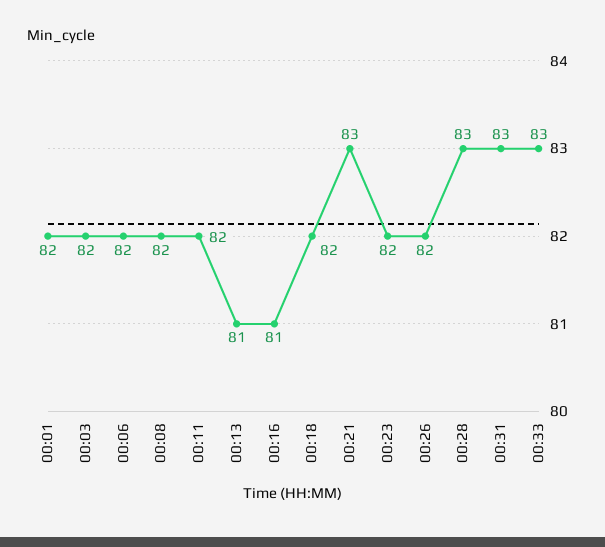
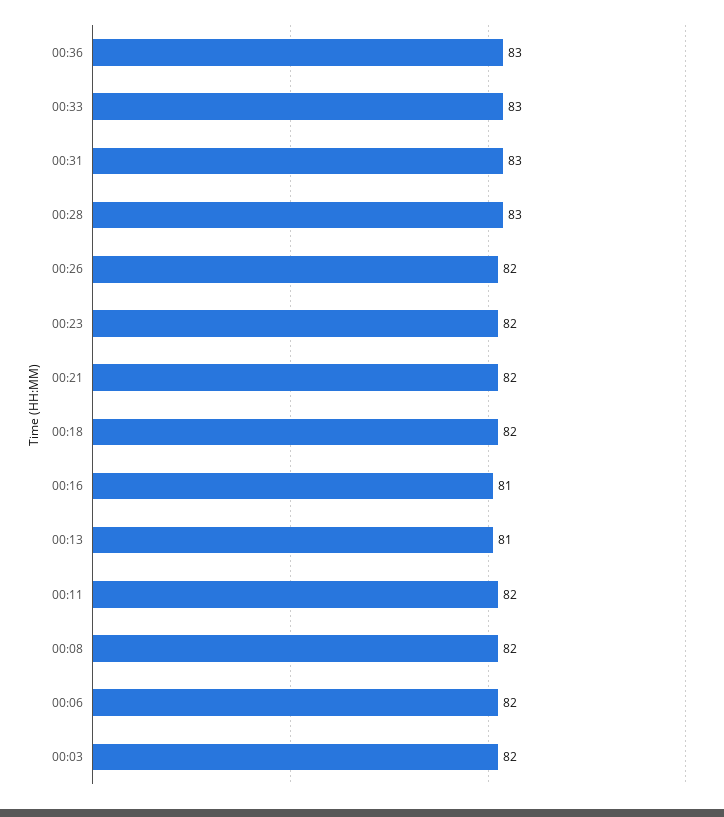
00:01: 82 -> none
00:21: 83 -> 82
00:36: none -> 83

